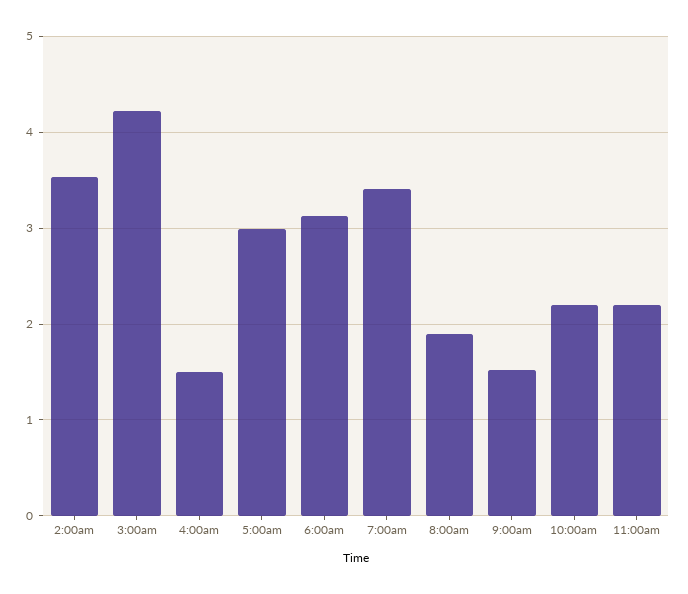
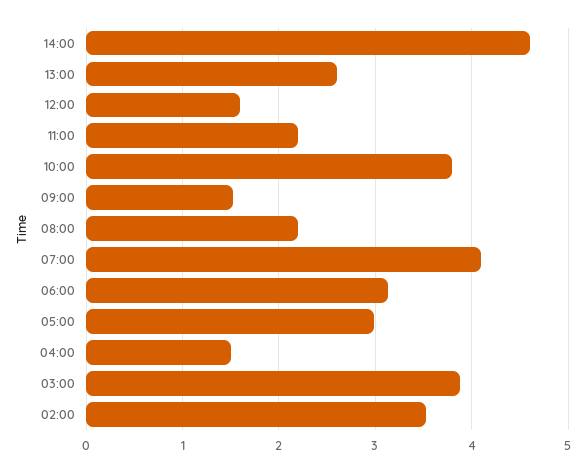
3:00am: 4.2 -> 3.9
7:00am: 3.4 -> 4.1
8:00am: 1.9 -> 2.2
10:00am: 2.2 -> 3.8
14:00: none -> 4.6
13:00: none -> 2.6
12:00: none -> 1.6

